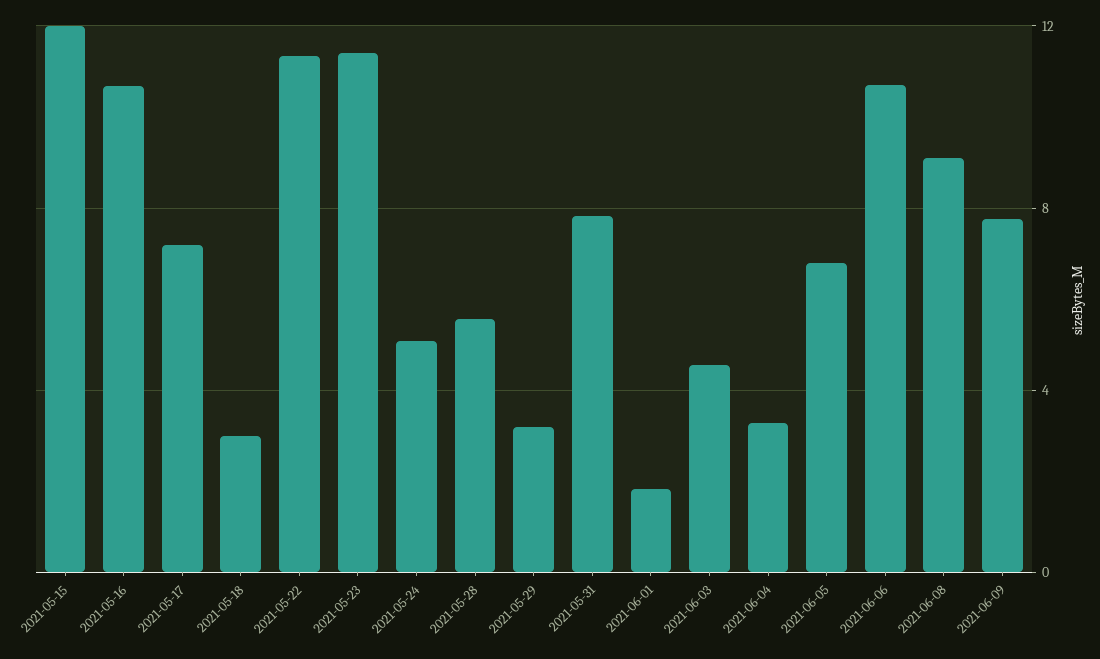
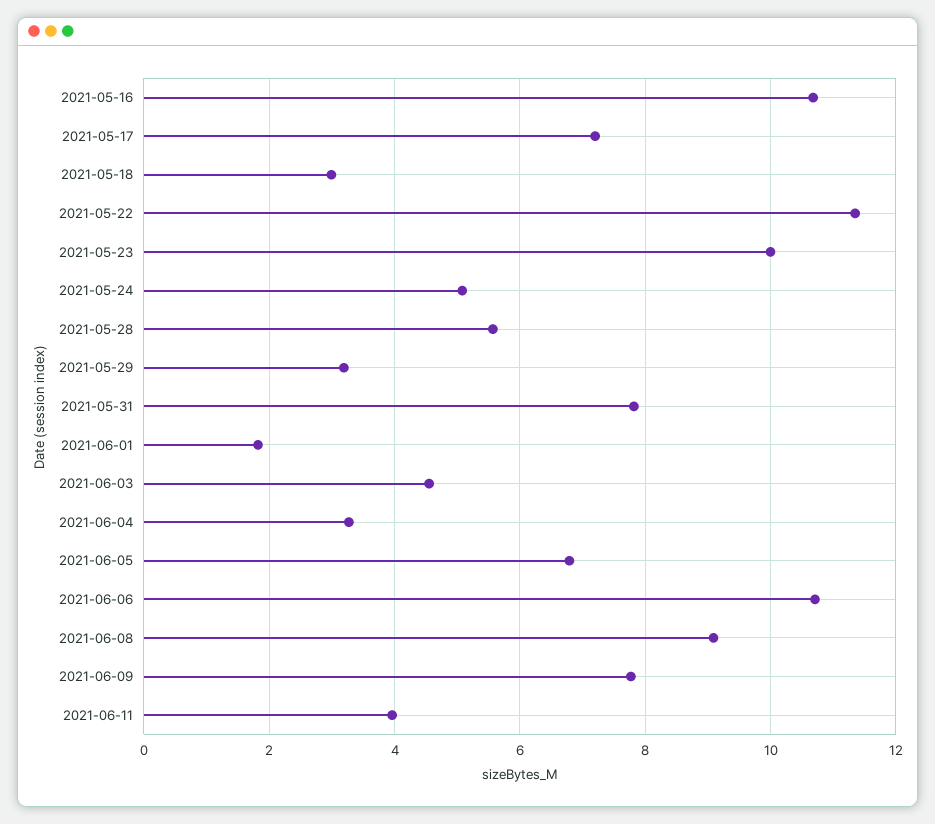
2021-05-15: 12 -> none
2021-05-23: 11.5 -> 10
2021-06-11: none -> 4

